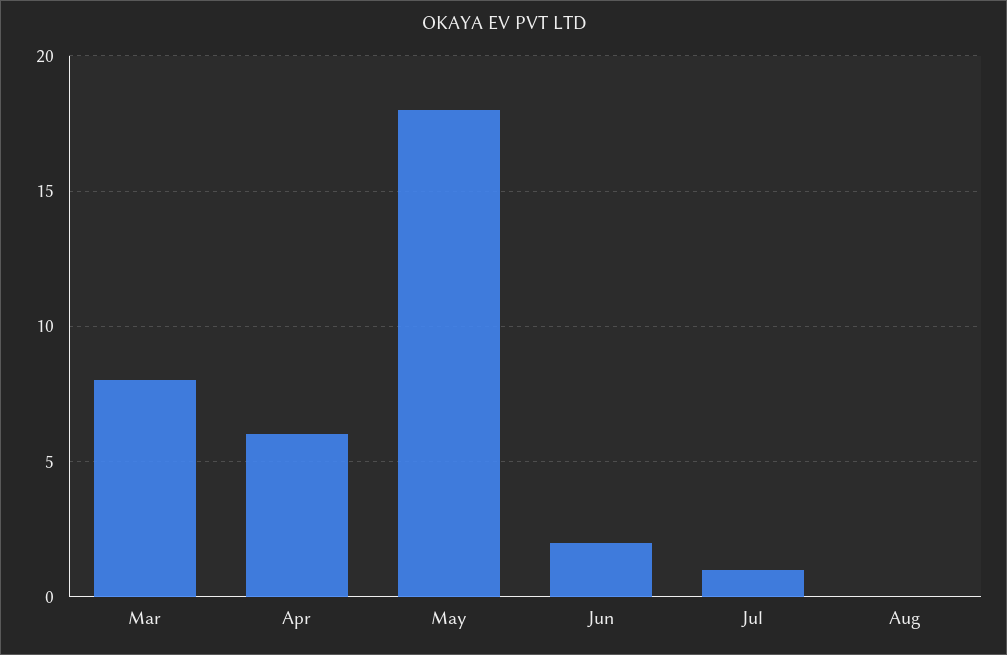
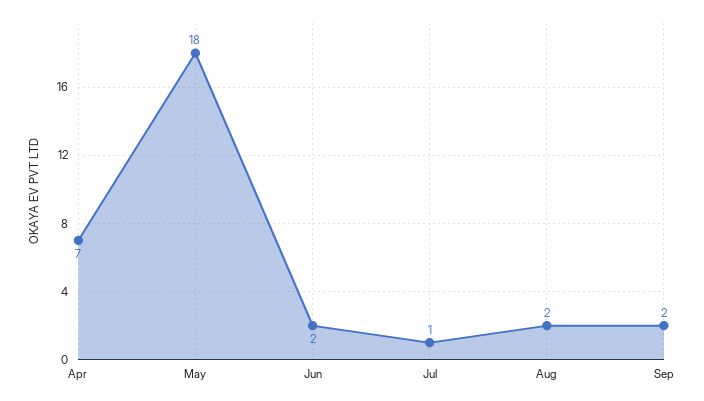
Mar: 8 -> none
Apr: 6 -> 7
Aug: 0 -> 2
Sep: none -> 2

